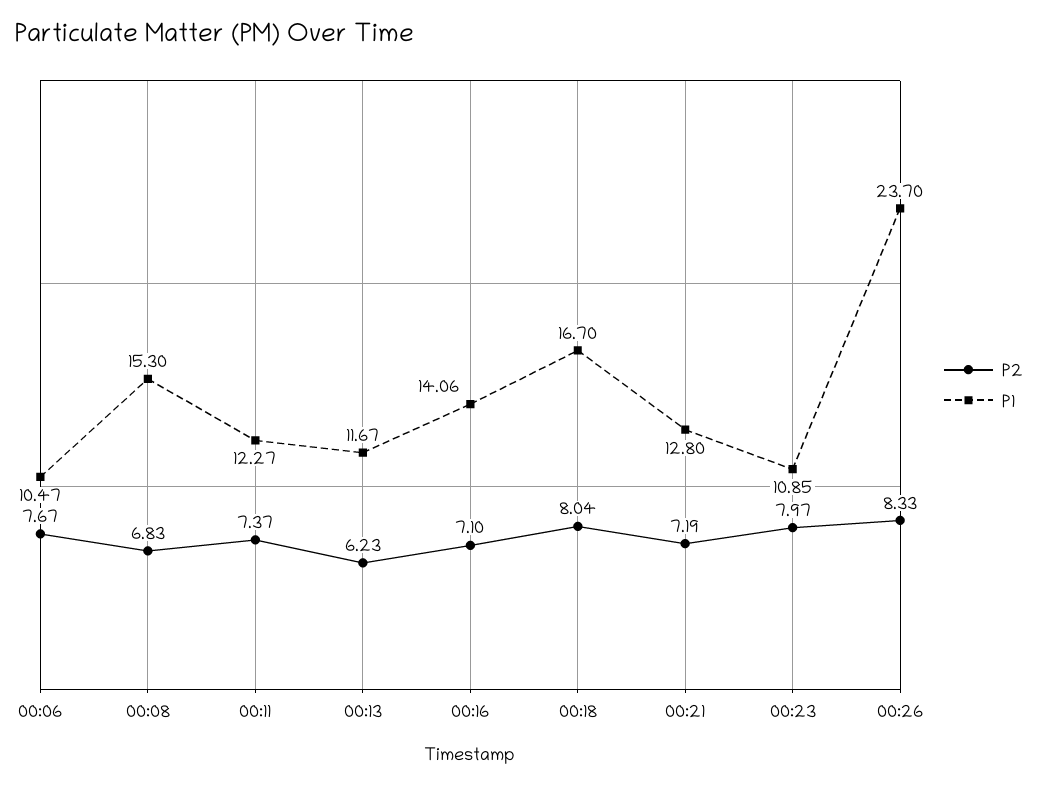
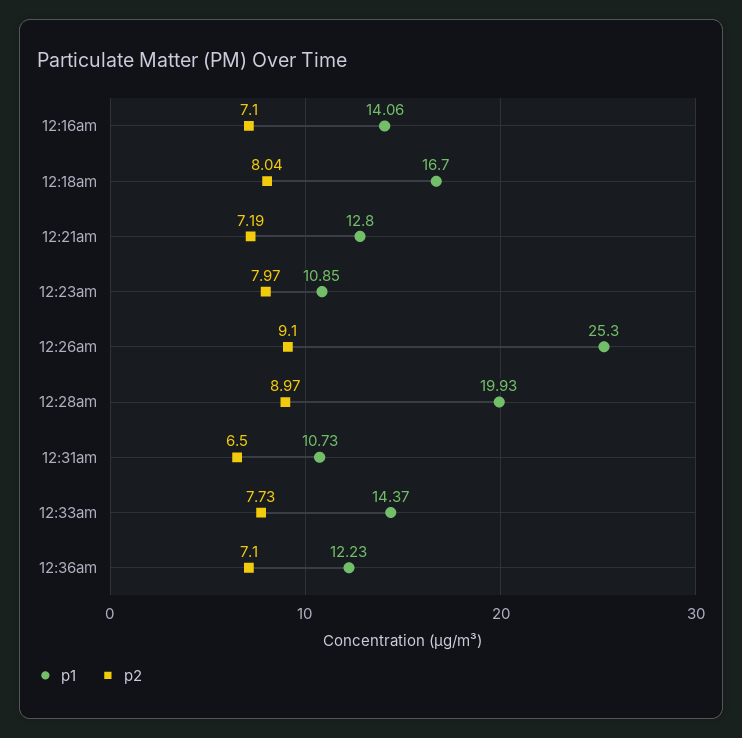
P2, 00:06: 7.67 -> none
P1, 00:06: 10.47 -> none
P2, 00:08: 6.83 -> none
P1, 00:08: 15.3 -> none
P2, 00:11: 7.37 -> none
P1, 00:11: 12.27 -> none
P2, 00:13: 6.23 -> none
P1, 00:13: 11.67 -> none
P2, 00:26: 8.33 -> 9.1
P1, 00:26: 23.7 -> 25.3
P1, 12:28am: none -> 19.93
P2, 12:28am: none -> 8.97
P1, 12:31am: none -> 10.73
P2, 12:31am: none -> 6.5
P1, 12:33am: none -> 14.37
P2, 12:33am: none -> 7.73
P1, 12:36am: none -> 12.23
P2, 12:36am: none -> 7.1

